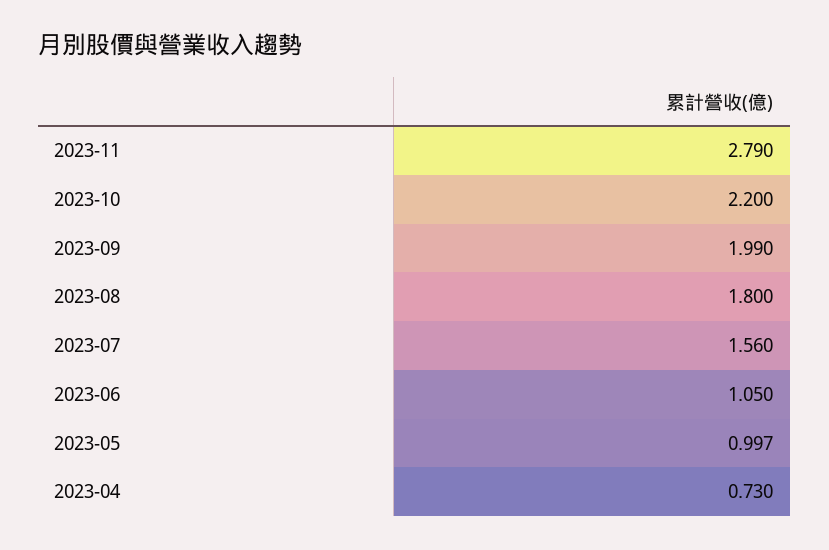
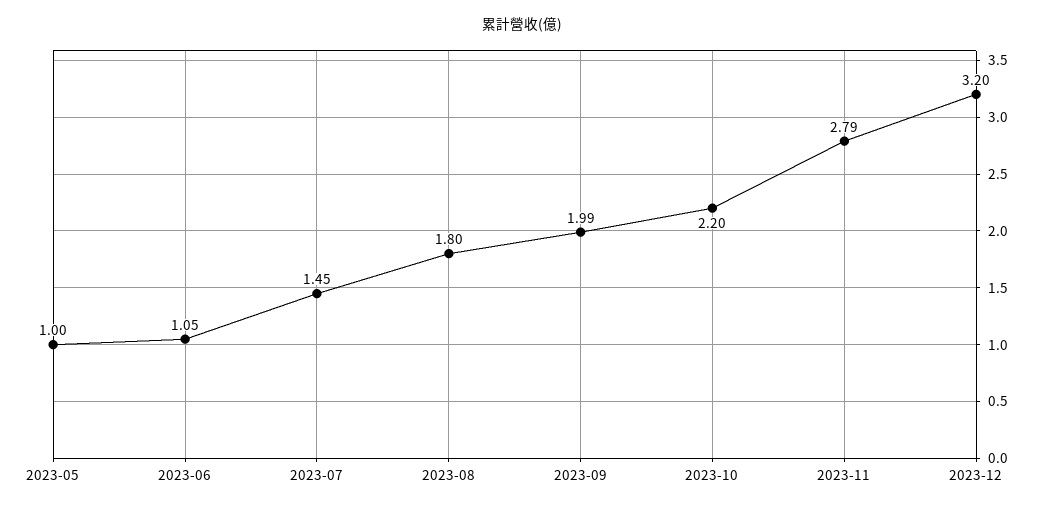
2023-07: 1.56 -> 1.45
2023-04: 0.73 -> none
2023-12: none -> 3.2

